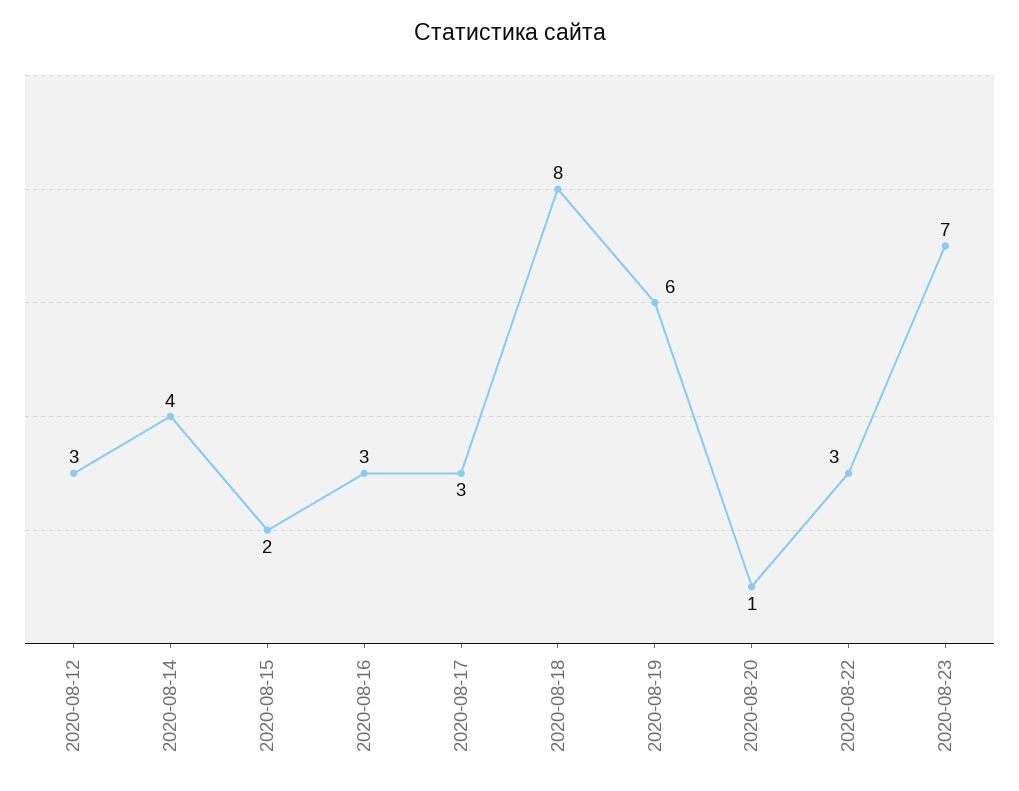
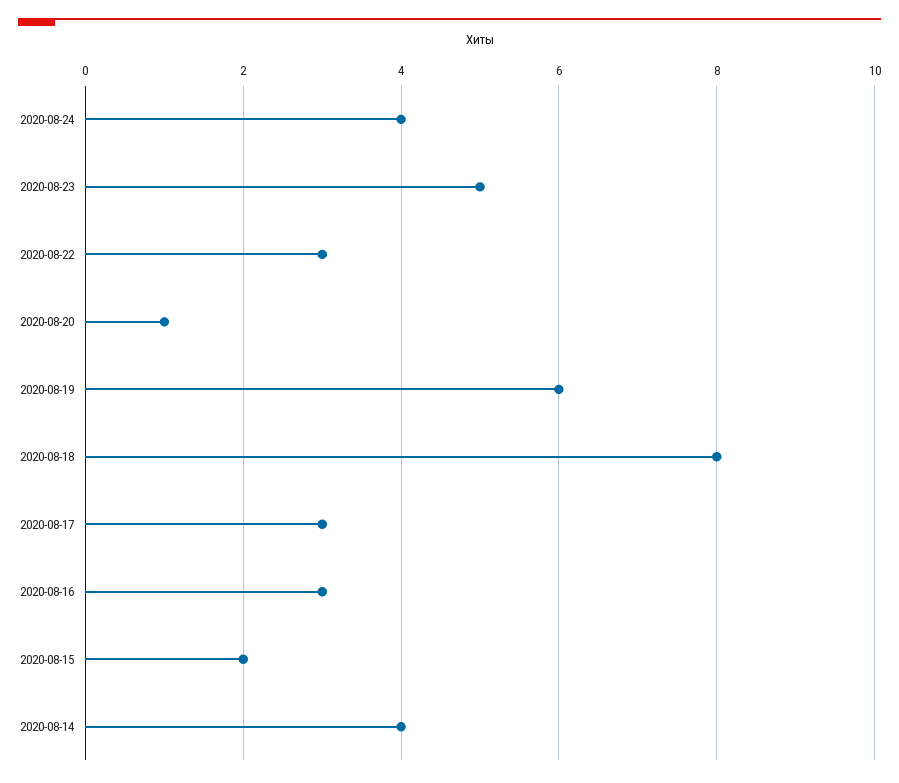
2020-08-12: 3 -> none
2020-08-23: 7 -> 5
2020-08-24: none -> 4

